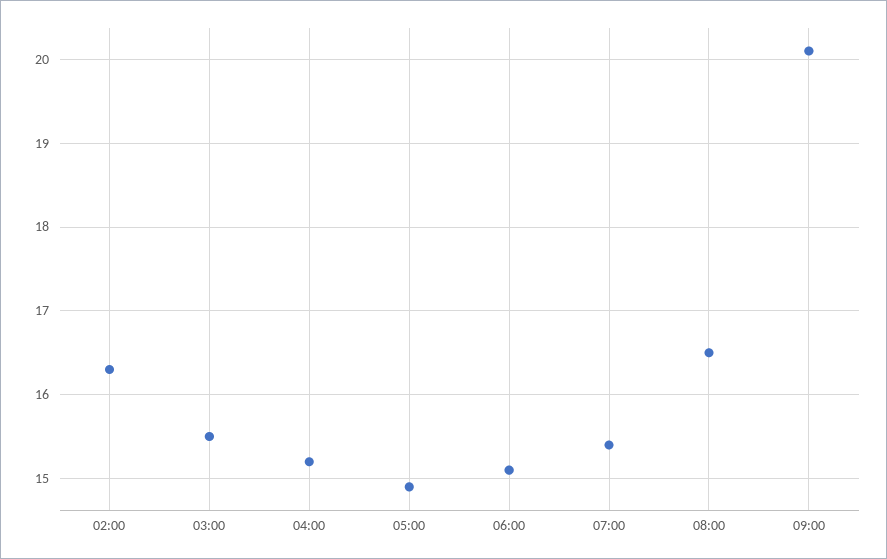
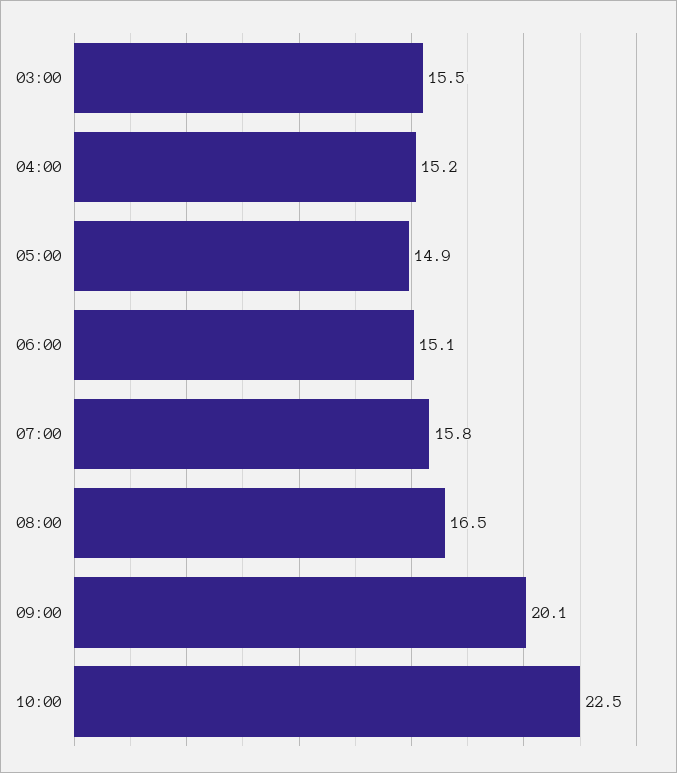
02:00: 16.3 -> none
07:00: 15.4 -> 15.8
10:00: none -> 22.5

